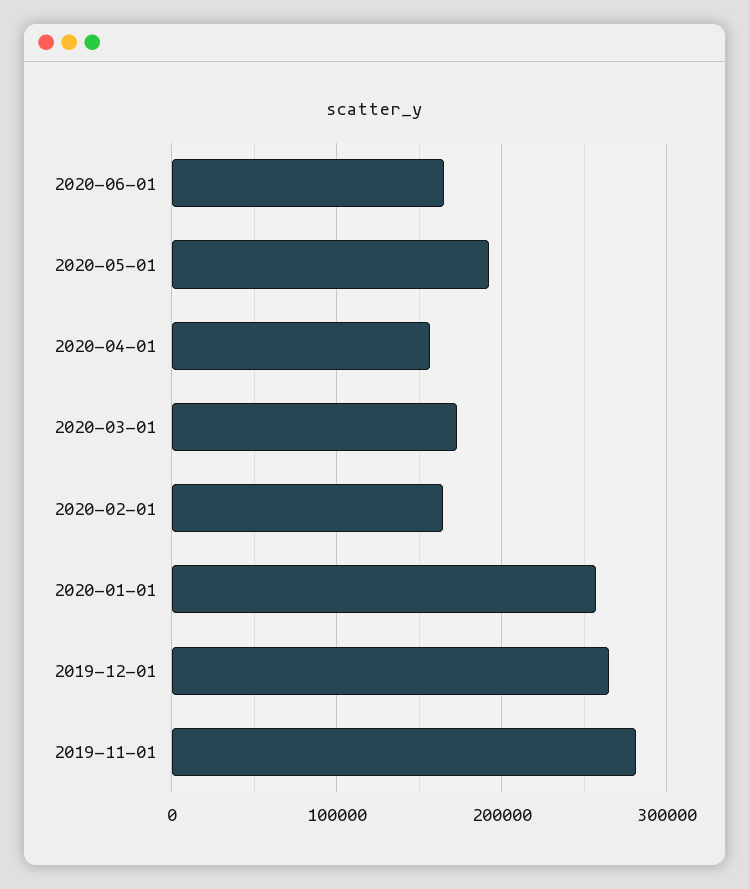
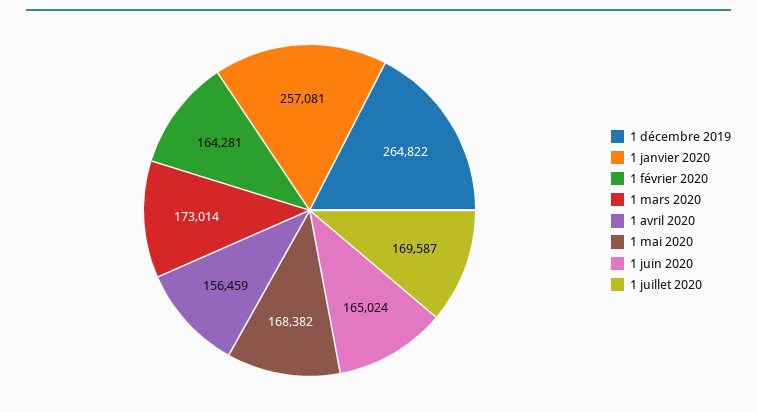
2020-05-01: 190000 -> 168382
2019-11-01: 280000 -> none
1 juillet 2020: none -> 169587

